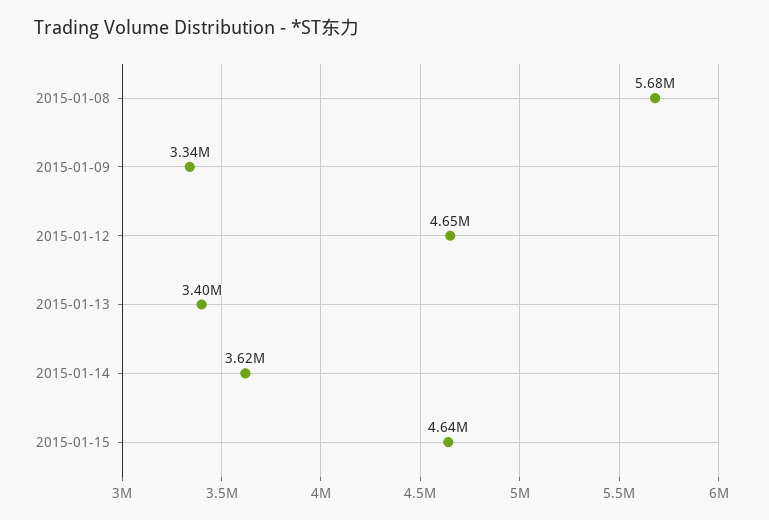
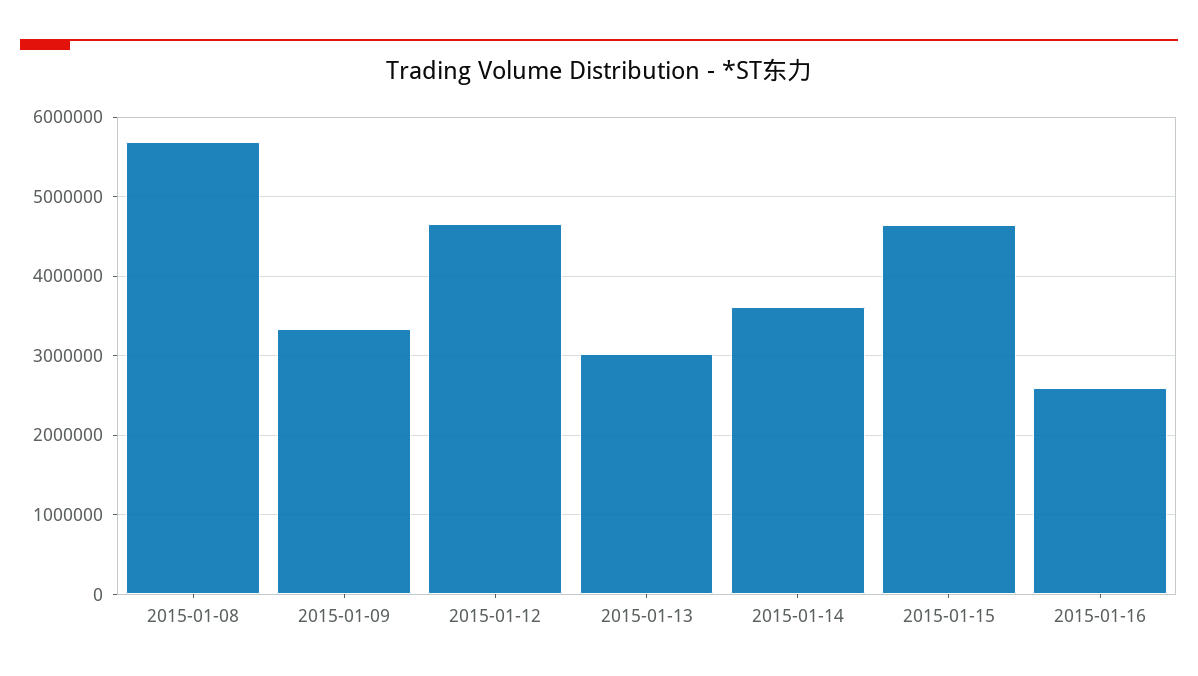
2015-01-13: 3400000 -> 3000000
2015-01-16: none -> 2600000

